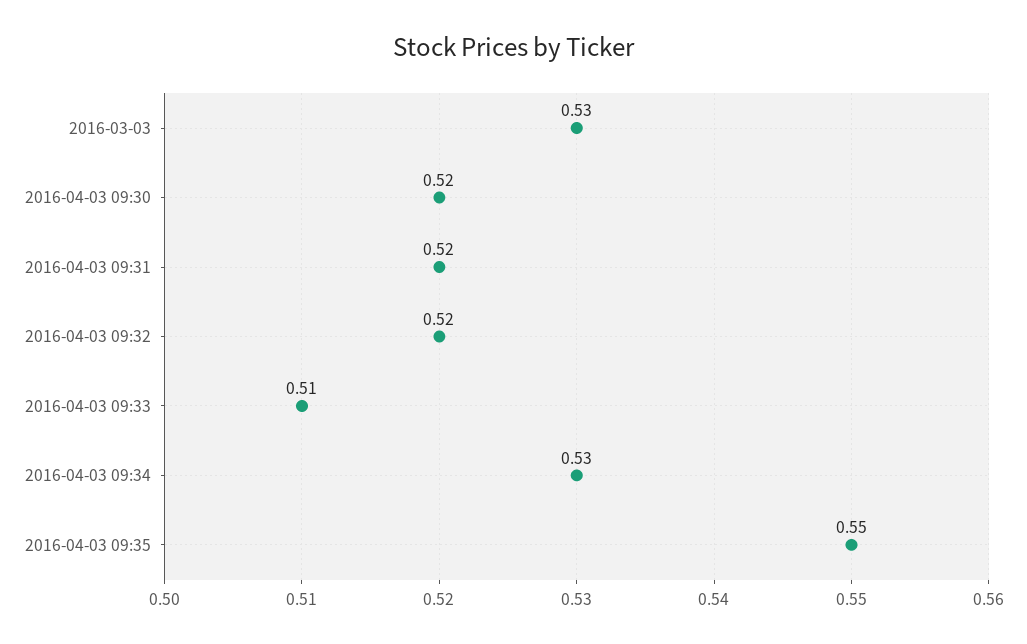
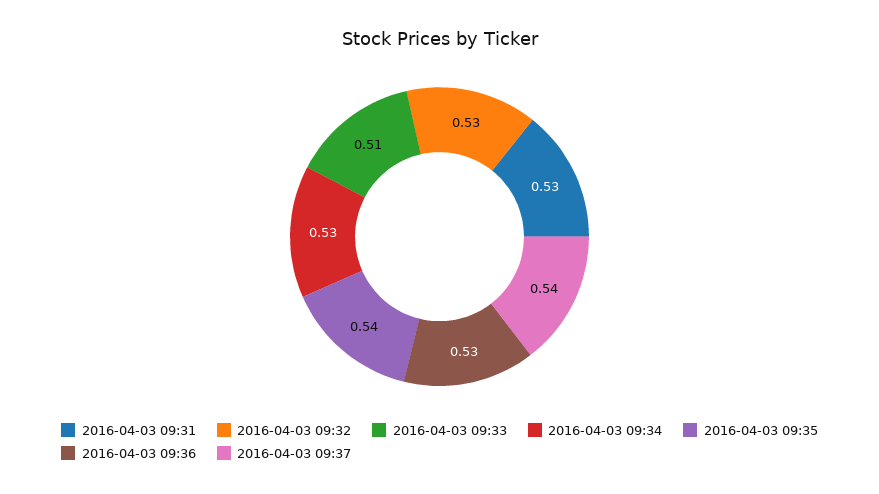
2016-03-03: 0.53 -> none
2016-04-03 09:30: 0.52 -> none
2016-04-03 09:31: 0.52 -> 0.53
2016-04-03 09:32: 0.52 -> 0.53
2016-04-03 09:35: 0.55 -> 0.54
2016-04-03 09:36: none -> 0.53
2016-04-03 09:37: none -> 0.54

